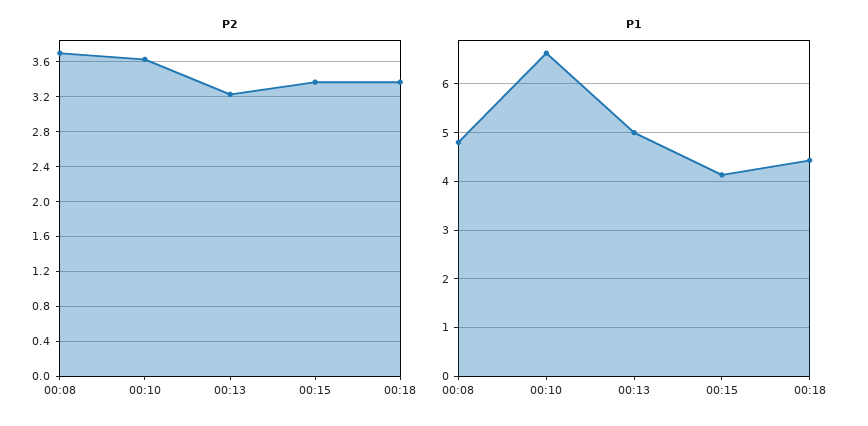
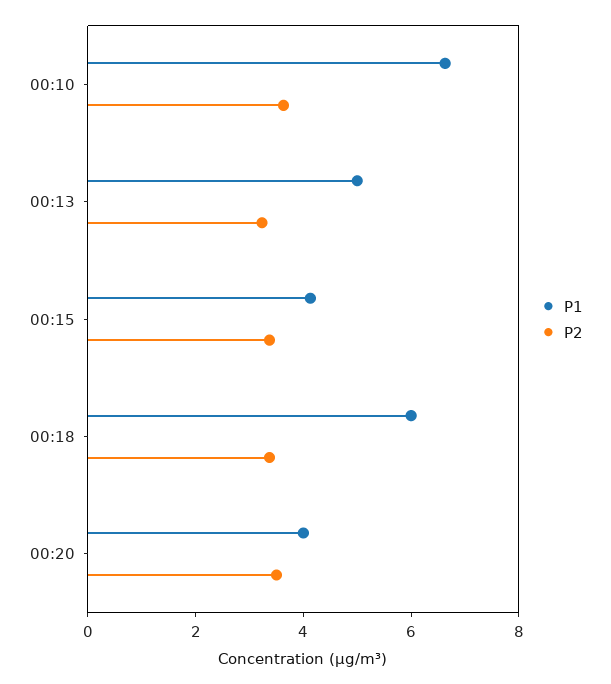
P2, 00:08: 3.7 -> none
P1, 00:08: 4.8 -> none
P1, 00:18: 4.4 -> 6
P1, 00:20: none -> 4
P2, 00:20: none -> 3.5

